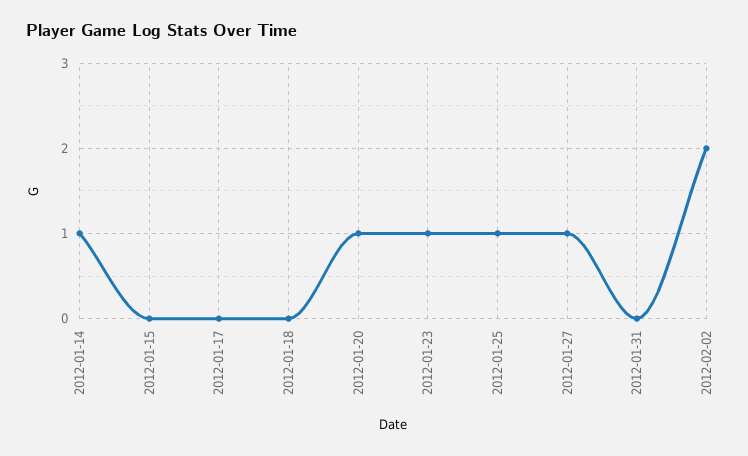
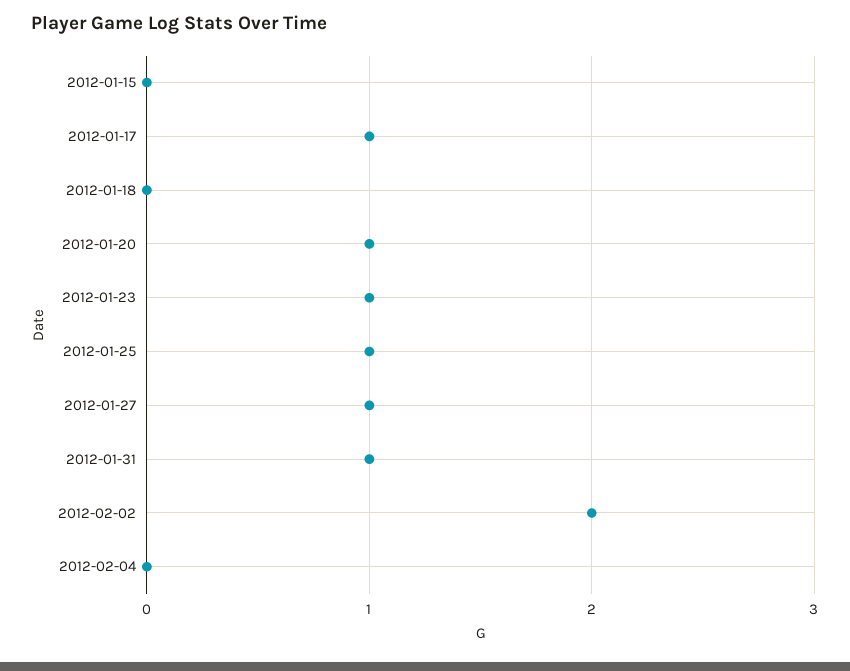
2012-01-14: 1 -> none
2012-01-17: 0 -> 1
2012-01-31: 0 -> 1
2012-02-04: none -> 0

